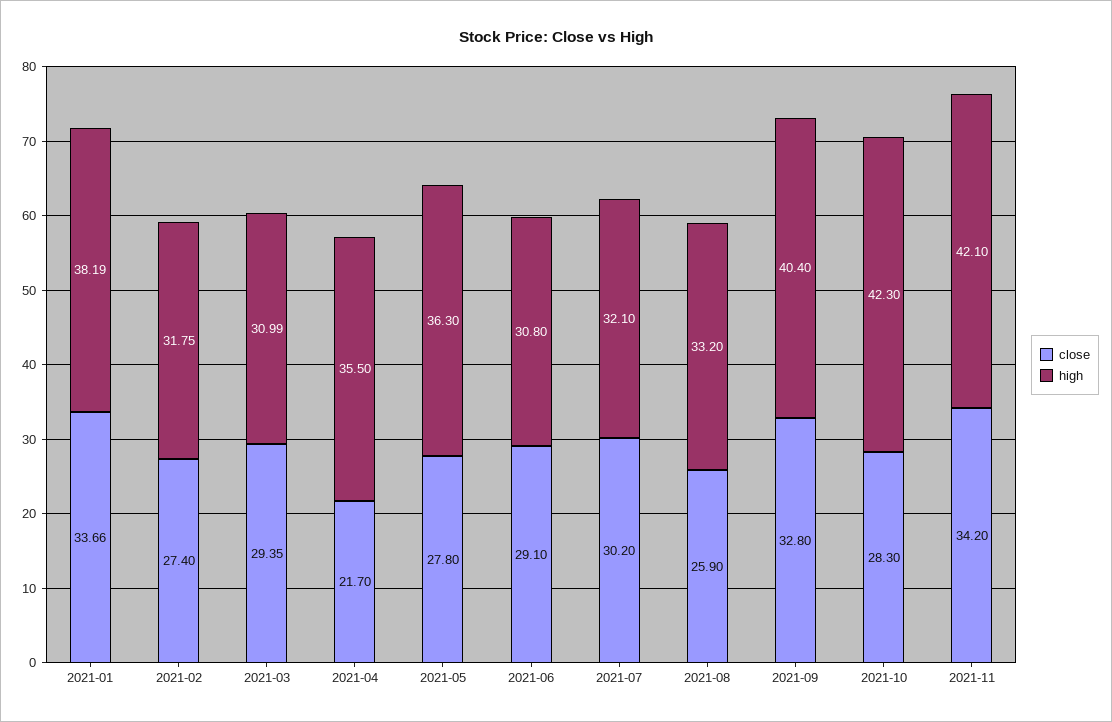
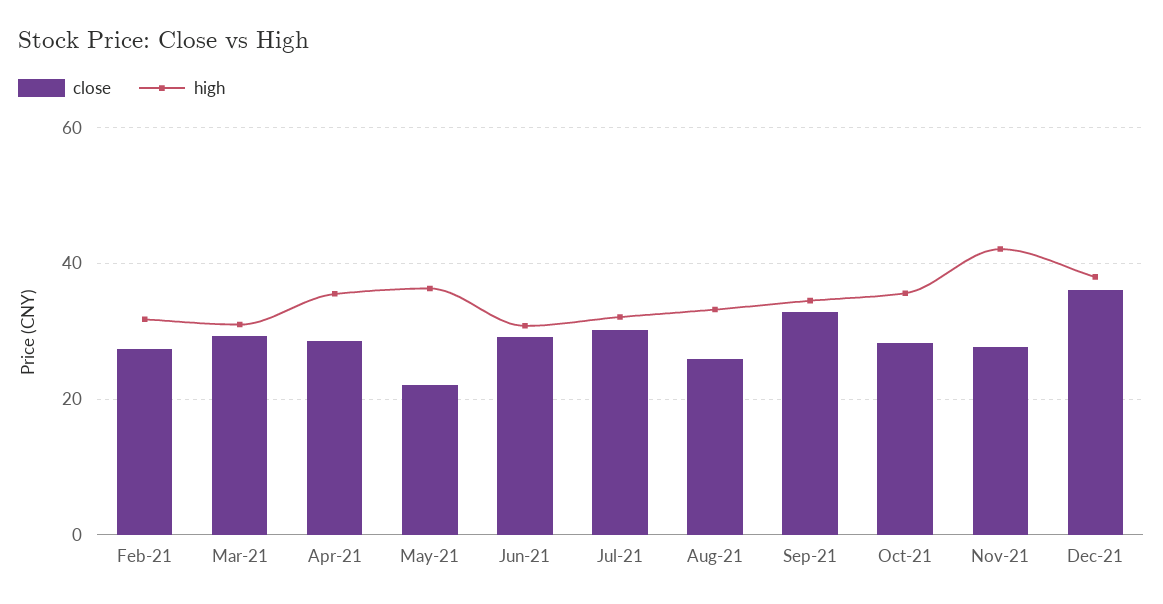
close, 2021-01: 33.66 -> none
high, 2021-01: 38.19 -> none
close, 2021-04: 21.7 -> 28
close, 2021-05: 27.8 -> 22
high, 2021-09: 40.4 -> 34
high, 2021-10: 42.3 -> 36
close, 2021-11: 34.2 -> 28
close, Dec-21: none -> 36
high, Dec-21: none -> 38

